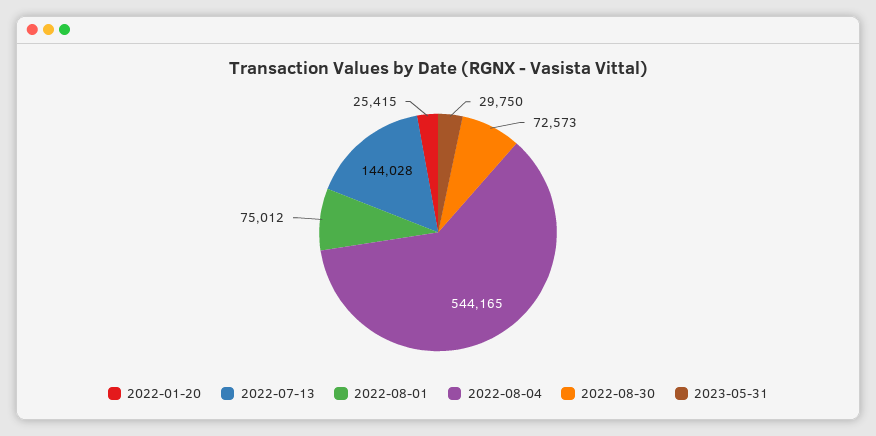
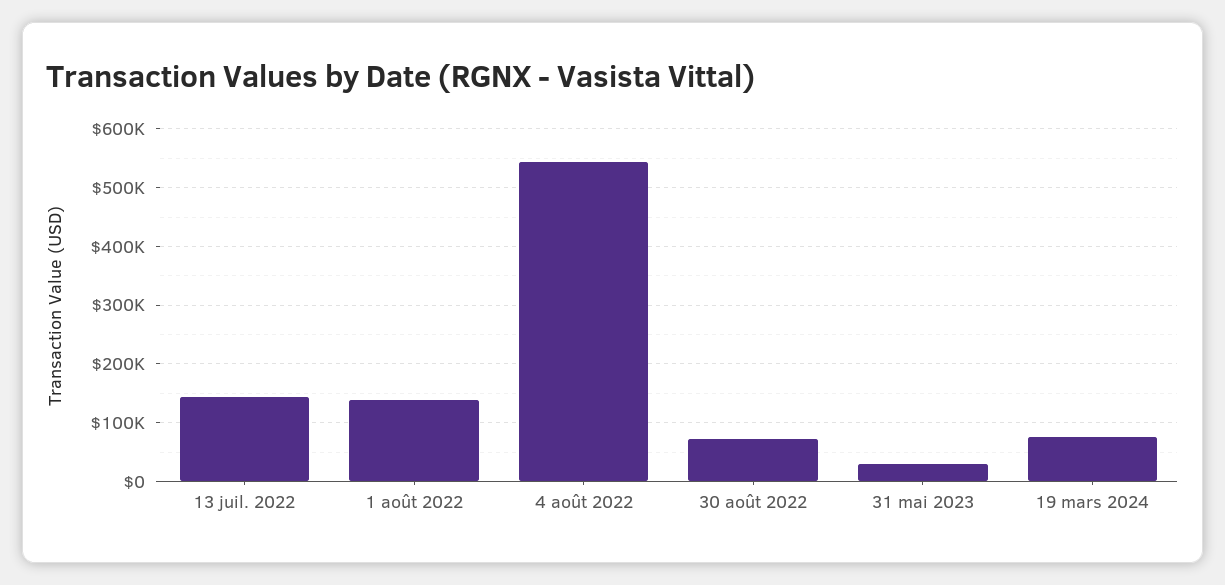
2022-01-20: 25415 -> none
2022-08-01: 75012 -> 140000
19 mars 2024: none -> 80000

